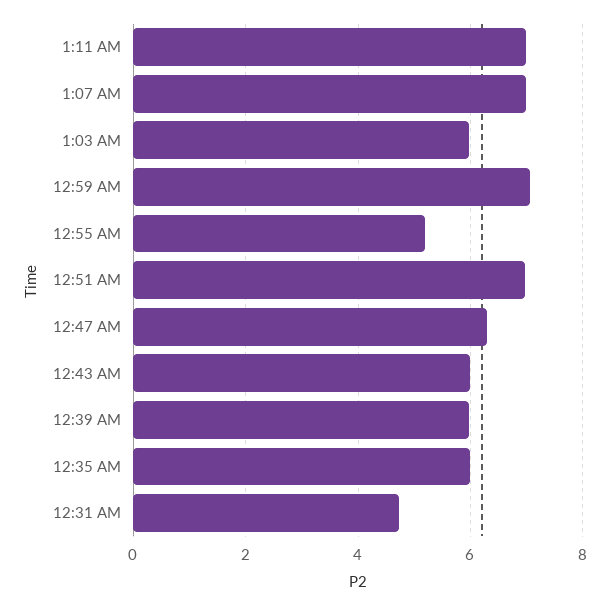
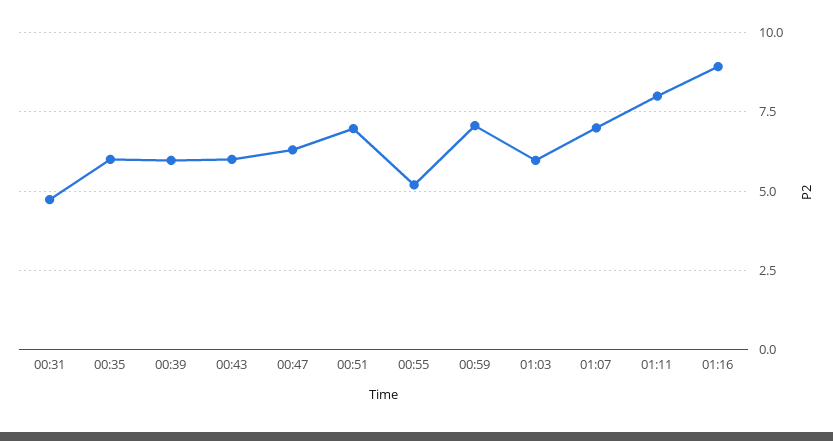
1:11 AM: 7 -> 8
01:16: none -> 9

